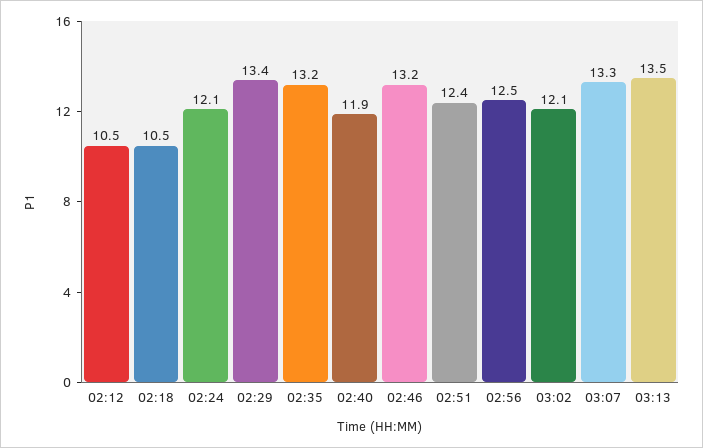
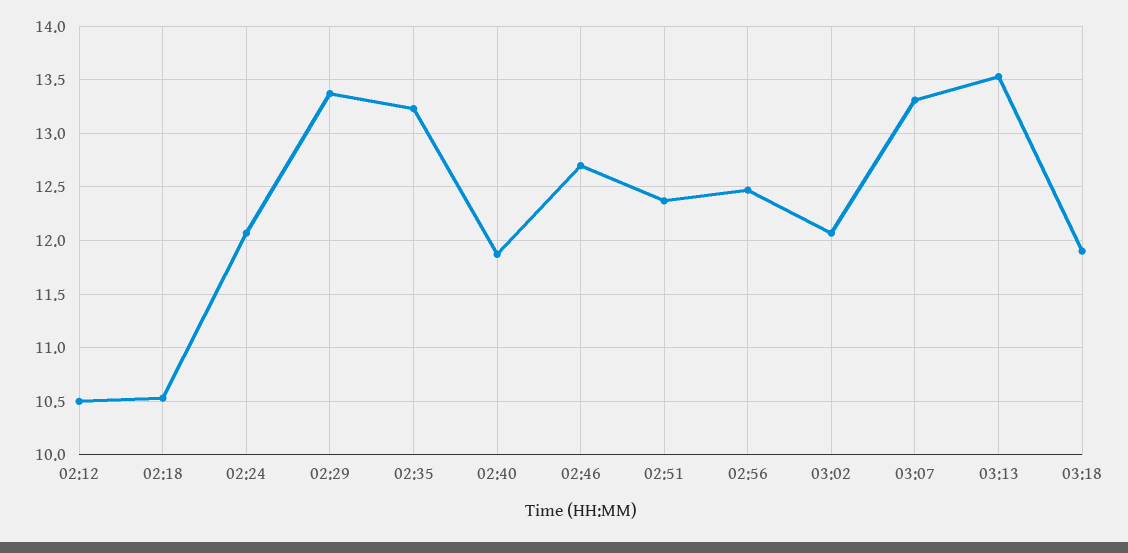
02:46: 13.2 -> 12.7
03:18: none -> 11.9

